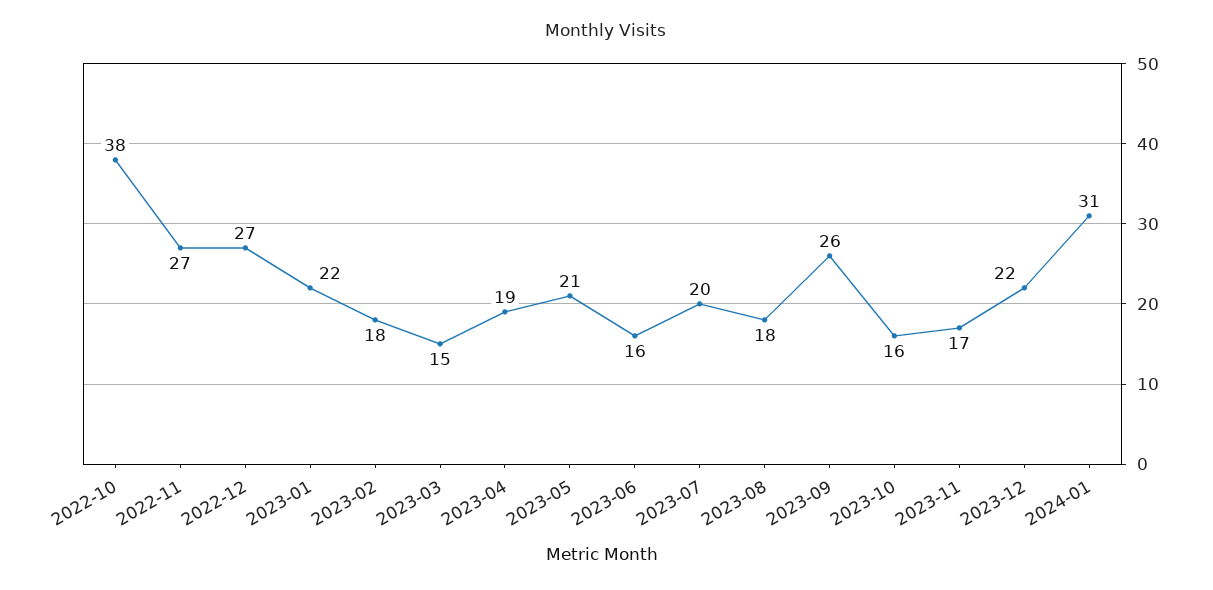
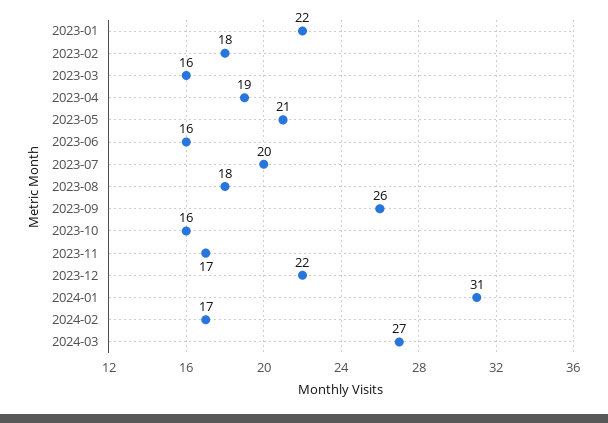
2022-10: 38 -> none
2022-11: 27 -> none
2022-12: 27 -> none
2023-03: 15 -> 16
2024-02: none -> 17
2024-03: none -> 27

